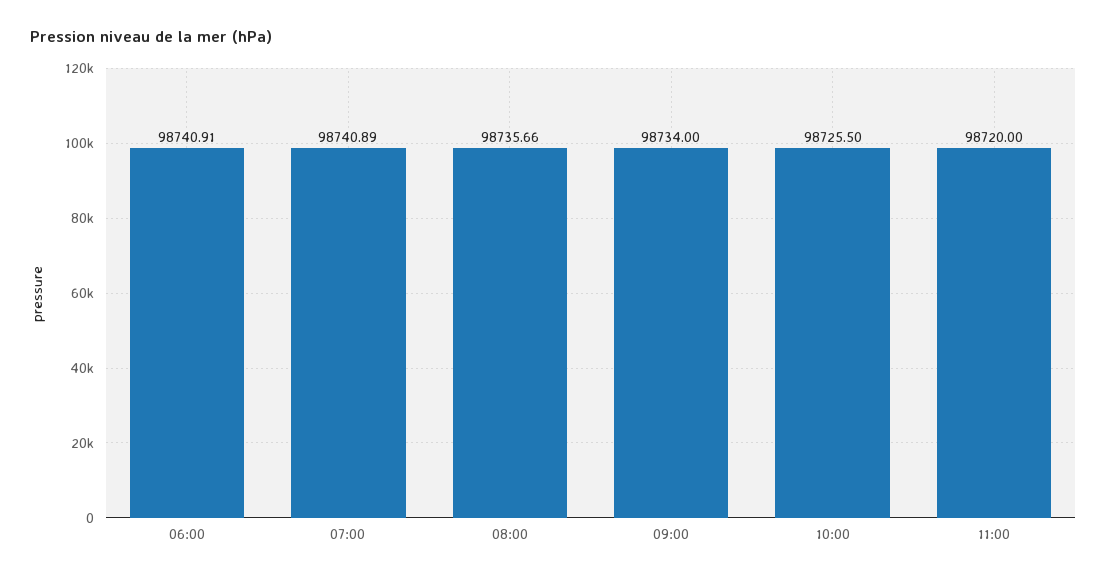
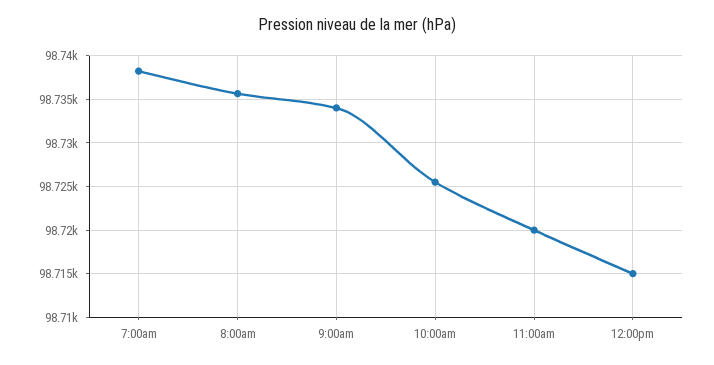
06:00: 98740.91 -> none
07:00: 98740.89 -> 98738
12:00pm: none -> 98715

